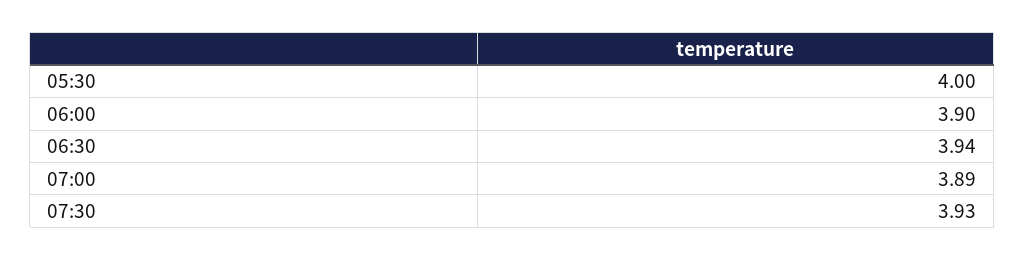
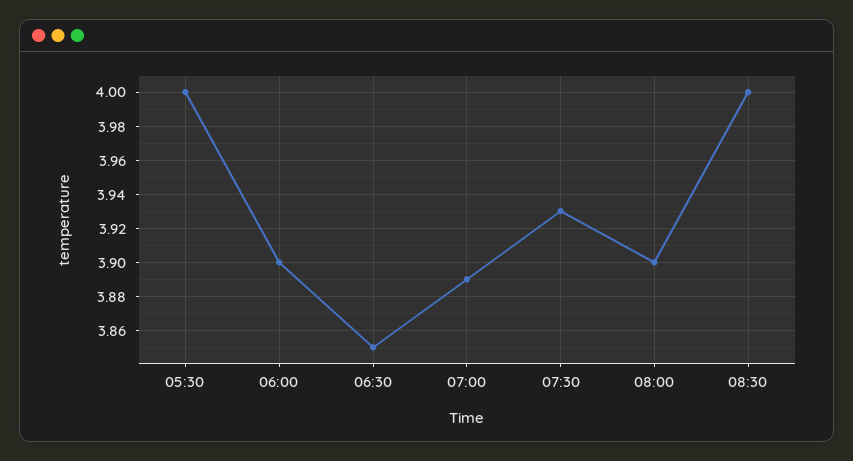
06:30: 3.94 -> 3.85
08:00: none -> 3.9
08:30: none -> 4

